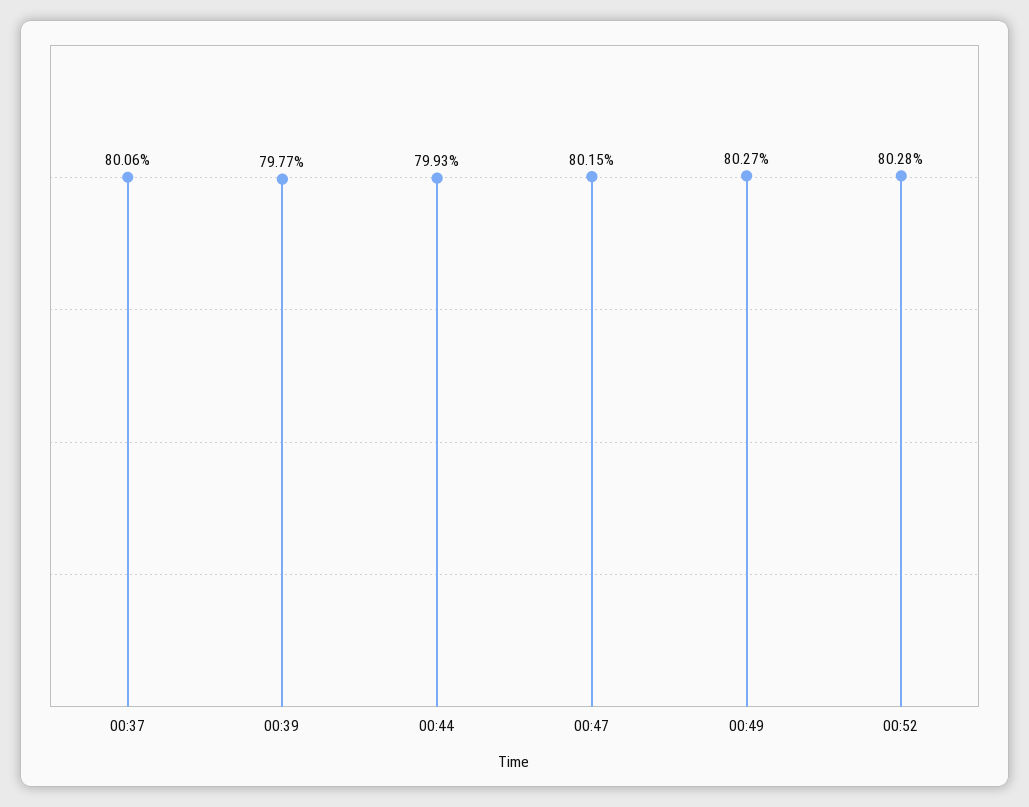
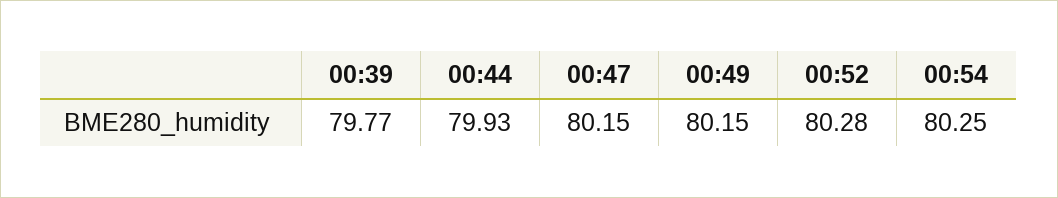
00:37: 80.06 -> none
00:49: 80.27 -> 80.15
00:54: none -> 80.25

